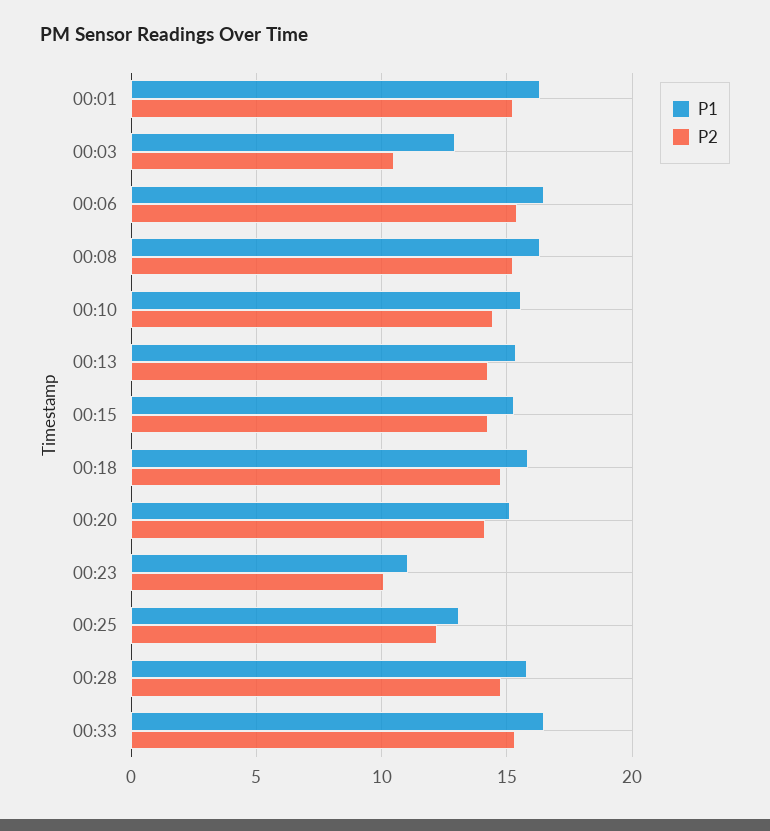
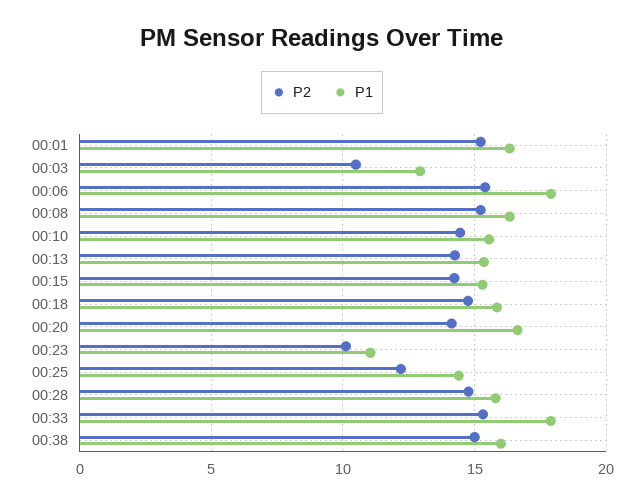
P1, 00:06: 16.5 -> 18
P1, 00:20: 15 -> 16.5
P1, 00:25: 13 -> 14.5
P1, 00:33: 16.5 -> 18
P2, 00:38: none -> 15
P1, 00:38: none -> 16

